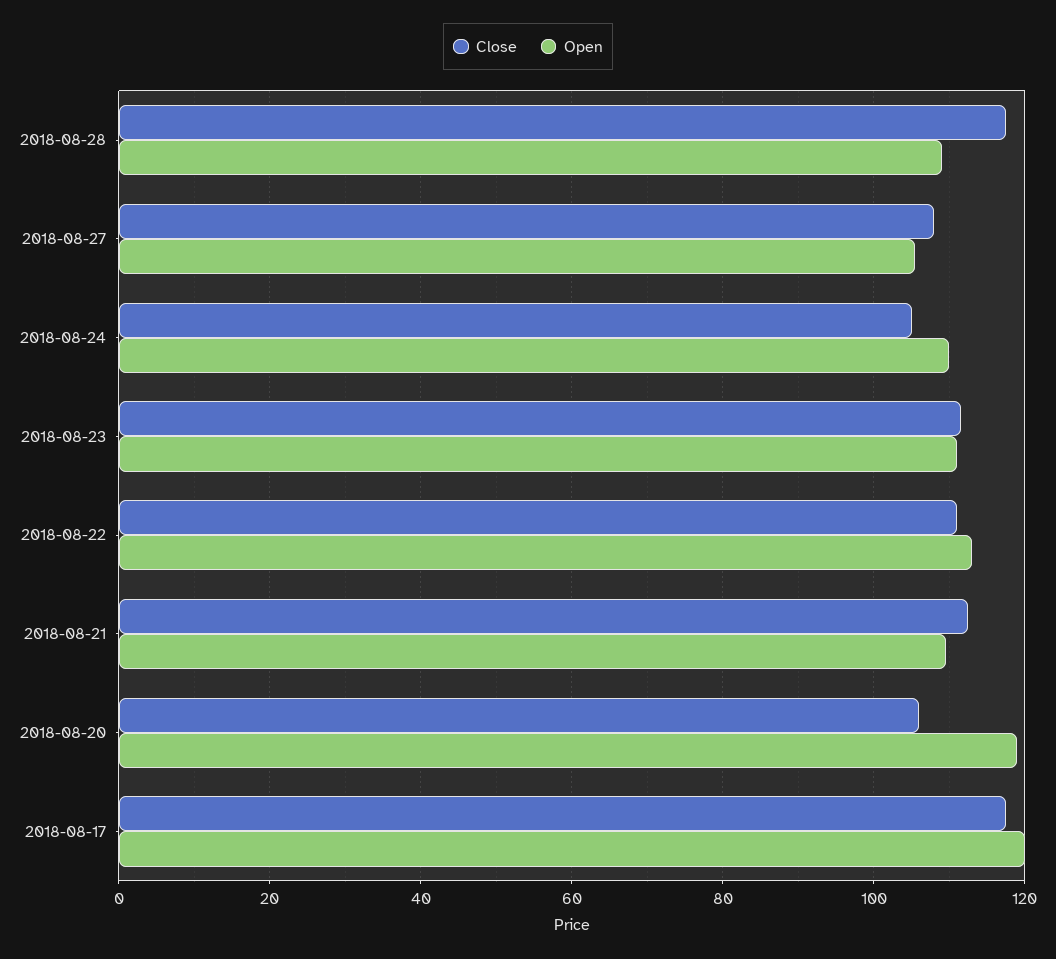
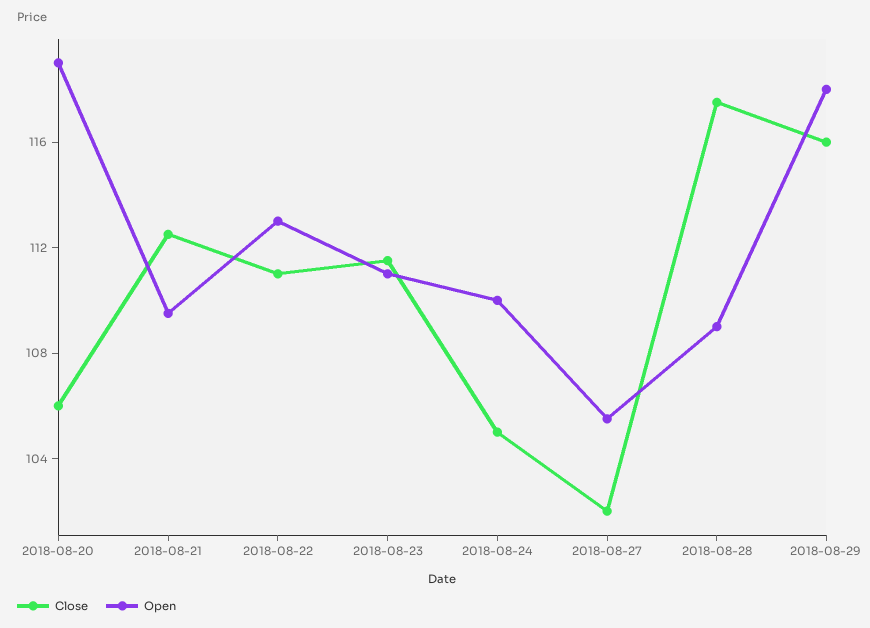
Close, 2018-08-27: 108 -> 102
Close, 2018-08-17: 118 -> none
Open, 2018-08-17: 120 -> none
Close, 2018-08-29: none -> 116
Open, 2018-08-29: none -> 118

